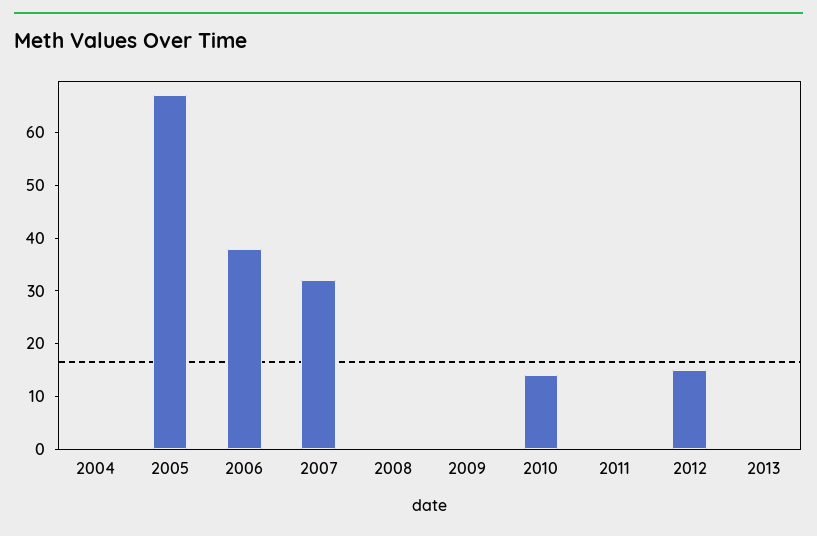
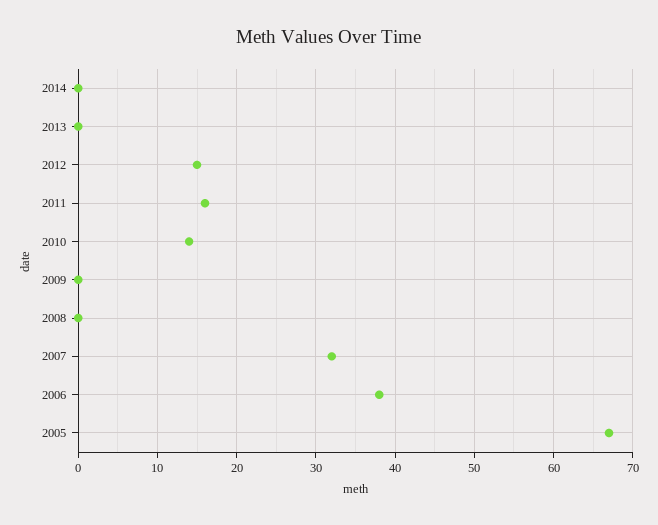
2004: 0 -> none
2011: 0 -> 16
2014: none -> 0

